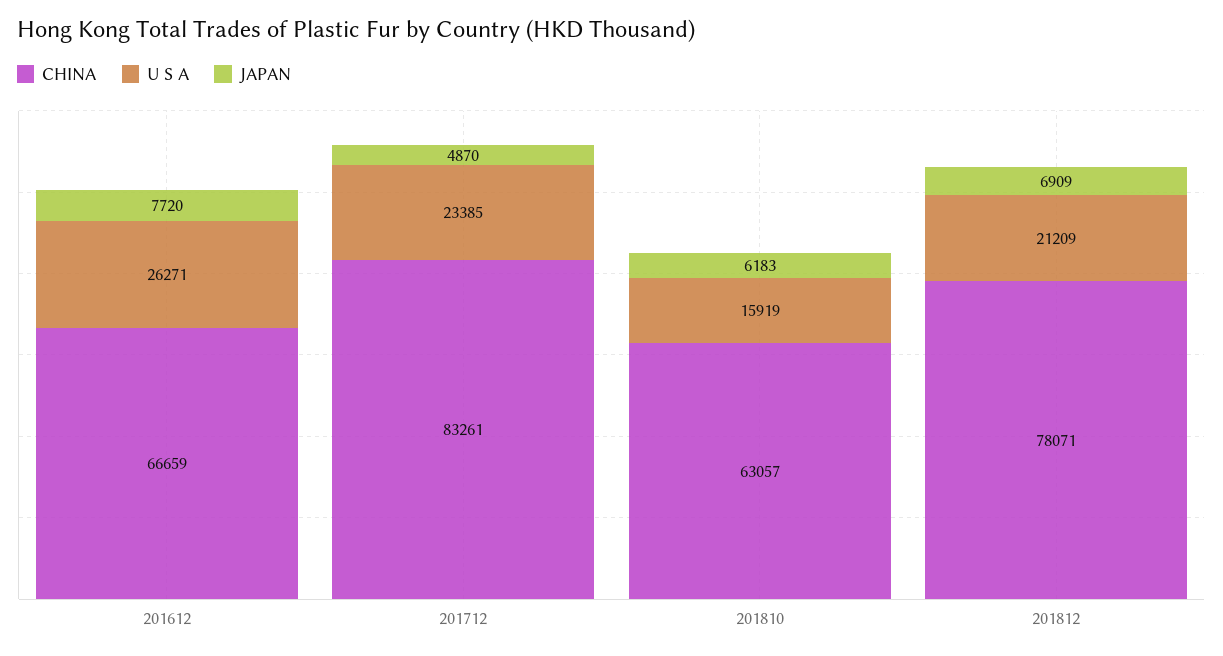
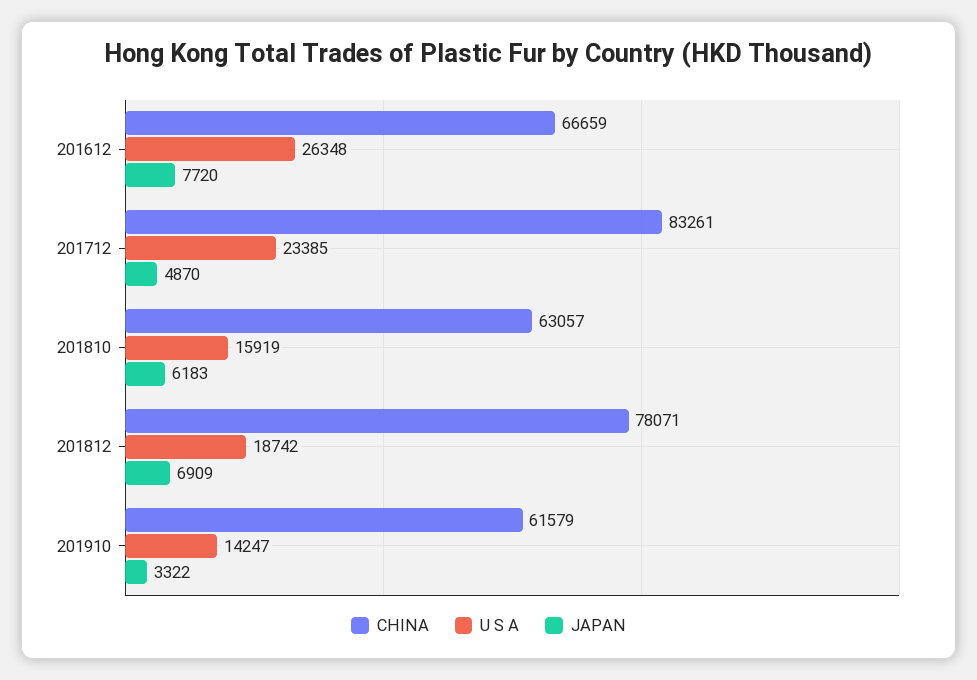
U S A, 201612: 26271 -> 26348
U S A, 201812: 21209 -> 18742
CHINA, 201910: none -> 61579
U S A, 201910: none -> 14247
JAPAN, 201910: none -> 3322

